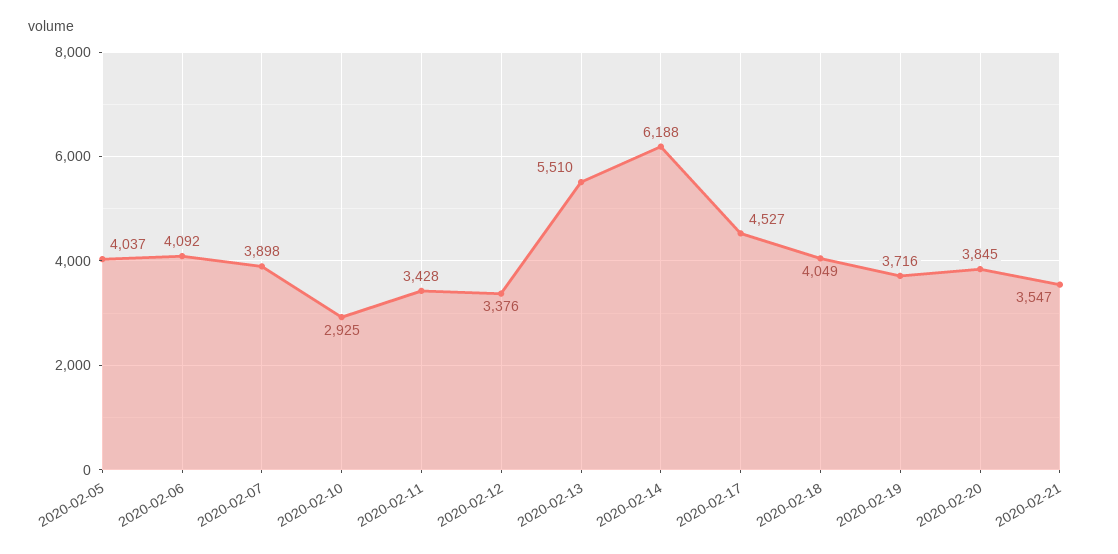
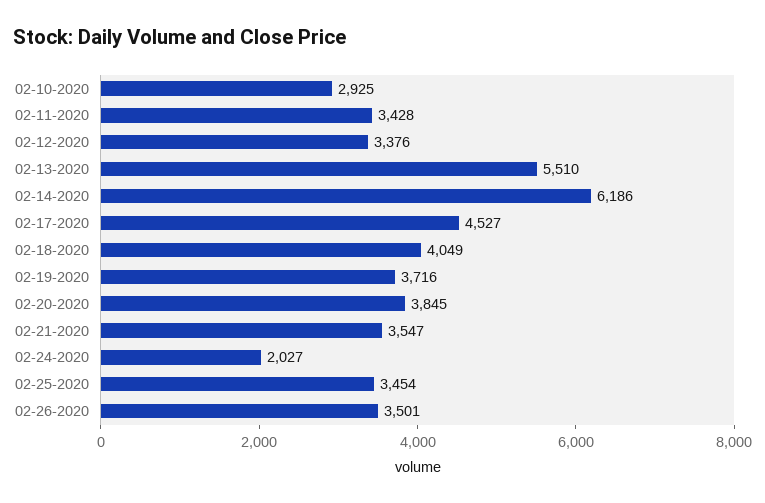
2020-02-05: 4037 -> none
2020-02-06: 4092 -> none
2020-02-07: 3898 -> none
2020-02-14: 6188 -> 6186
02-24-2020: none -> 2027
02-25-2020: none -> 3454
02-26-2020: none -> 3501

